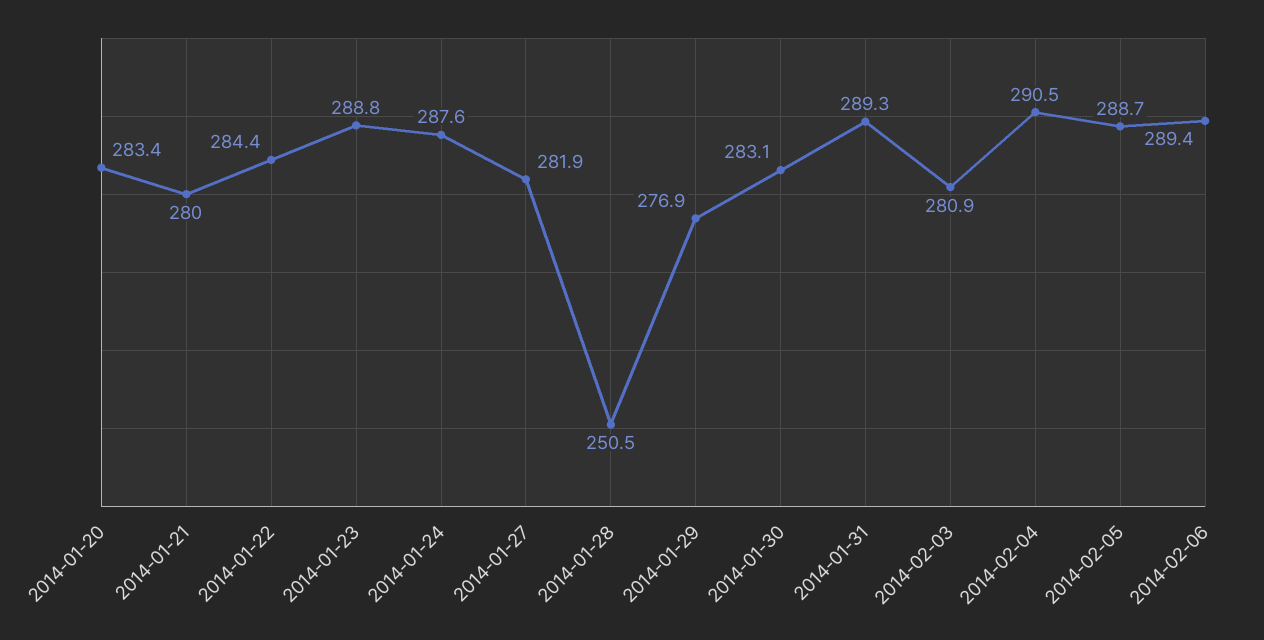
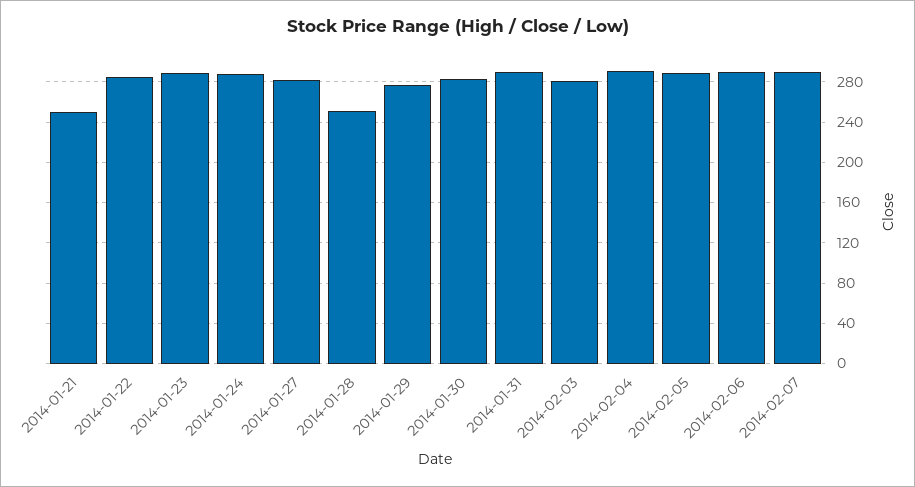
2014-01-20: 283.4 -> none
2014-01-21: 280 -> 250
2014-02-07: none -> 290

